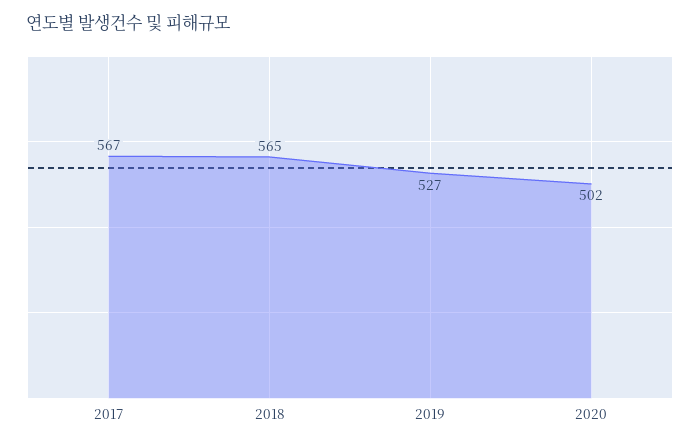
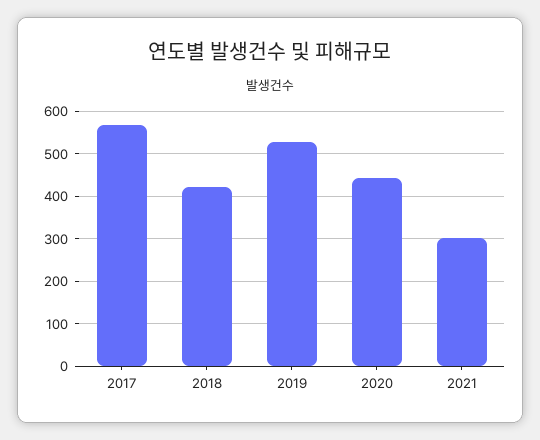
2018: 565 -> 420
2020: 502 -> 440
2021: none -> 300

